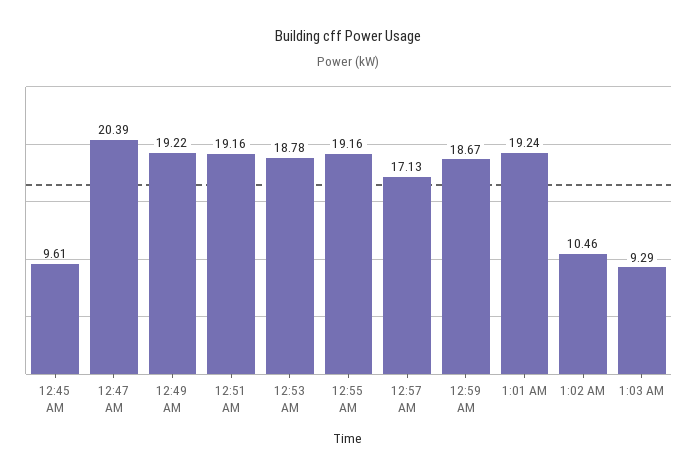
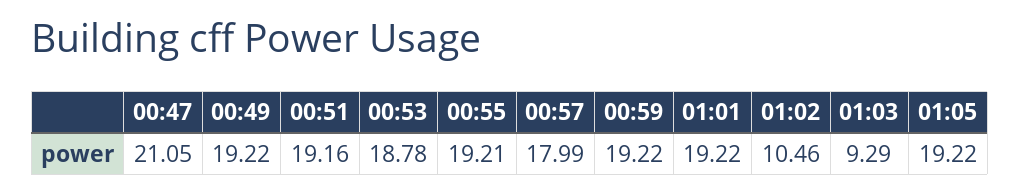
12:45 AM: 9.61 -> none
12:47 AM: 20.39 -> 21.05
12:55 AM: 19.16 -> 19.21
12:57 AM: 17.13 -> 17.99
12:59 AM: 18.67 -> 19.22
1:01 AM: 19.24 -> 19.22
01:05: none -> 19.22

